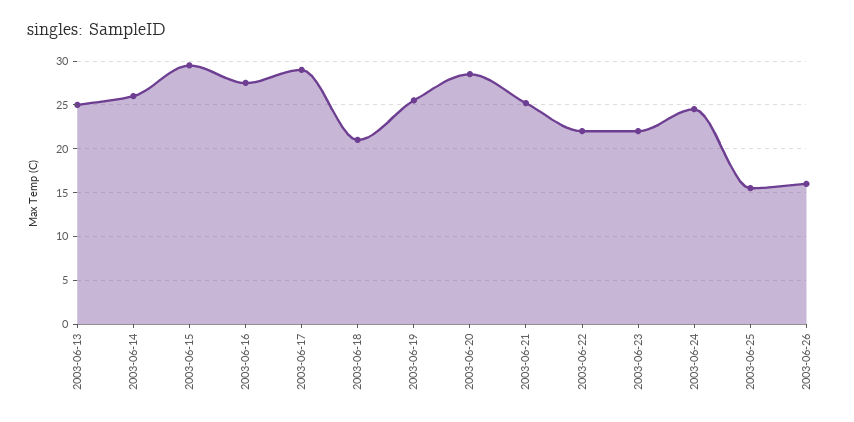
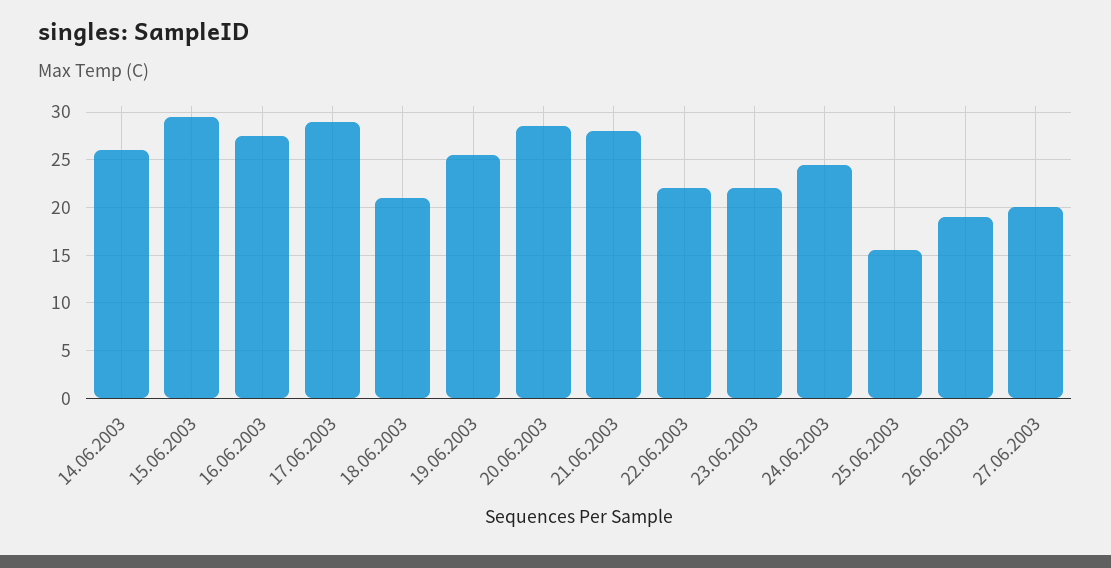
2003-06-13: 25 -> none
2003-06-21: 25 -> 28
2003-06-26: 16 -> 19
27.06.2003: none -> 20

